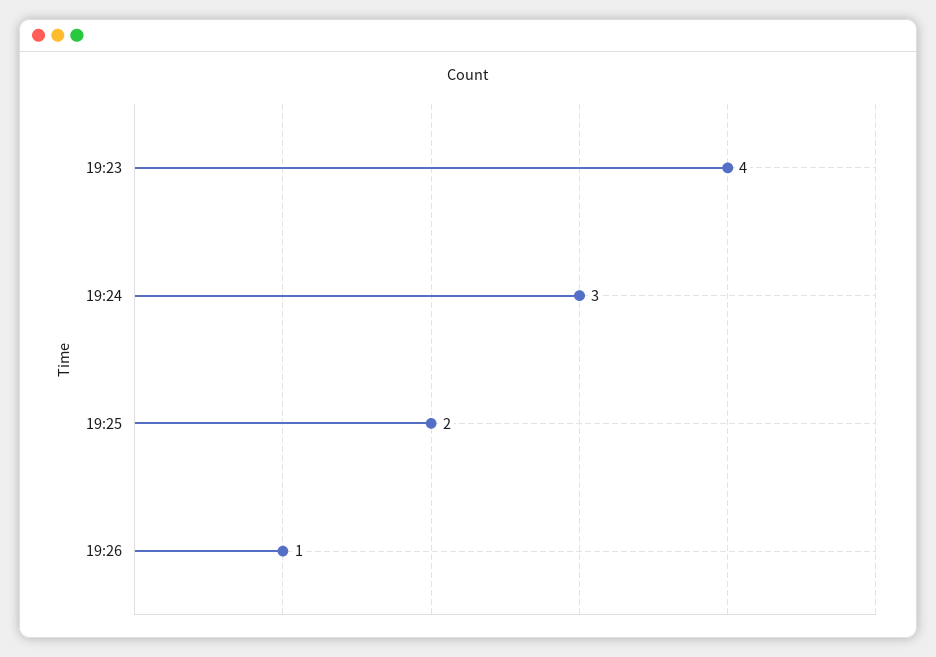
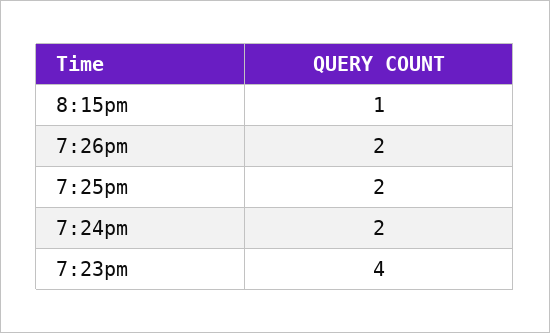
19:24: 3 -> 2
19:26: 1 -> 2
8:15pm: none -> 1

